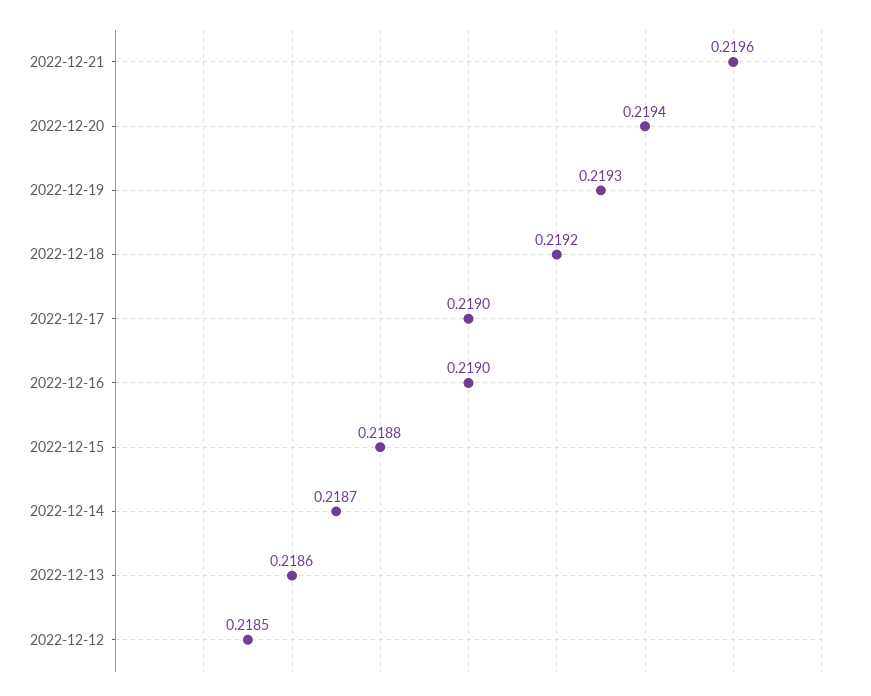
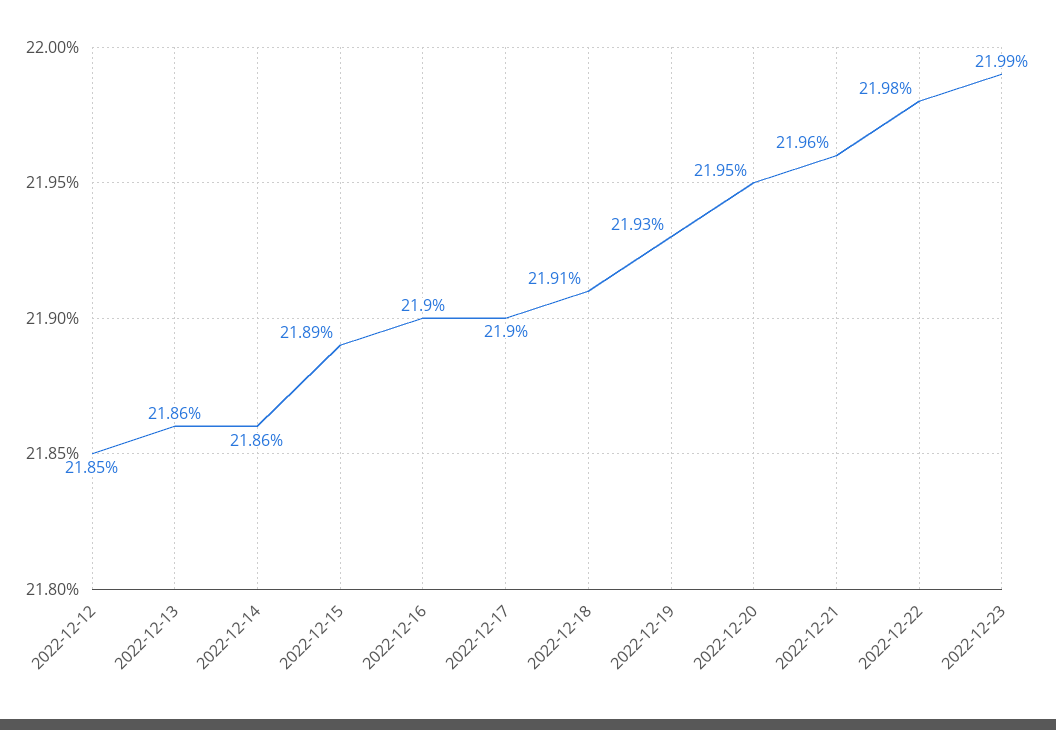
2022-12-20: 0.2194 -> 0.2195
2022-12-18: 0.2192 -> 0.2191
2022-12-15: 0.2188 -> 0.2189
2022-12-14: 0.2187 -> 0.2186
2022-12-22: none -> 0.2198
2022-12-23: none -> 0.2199

